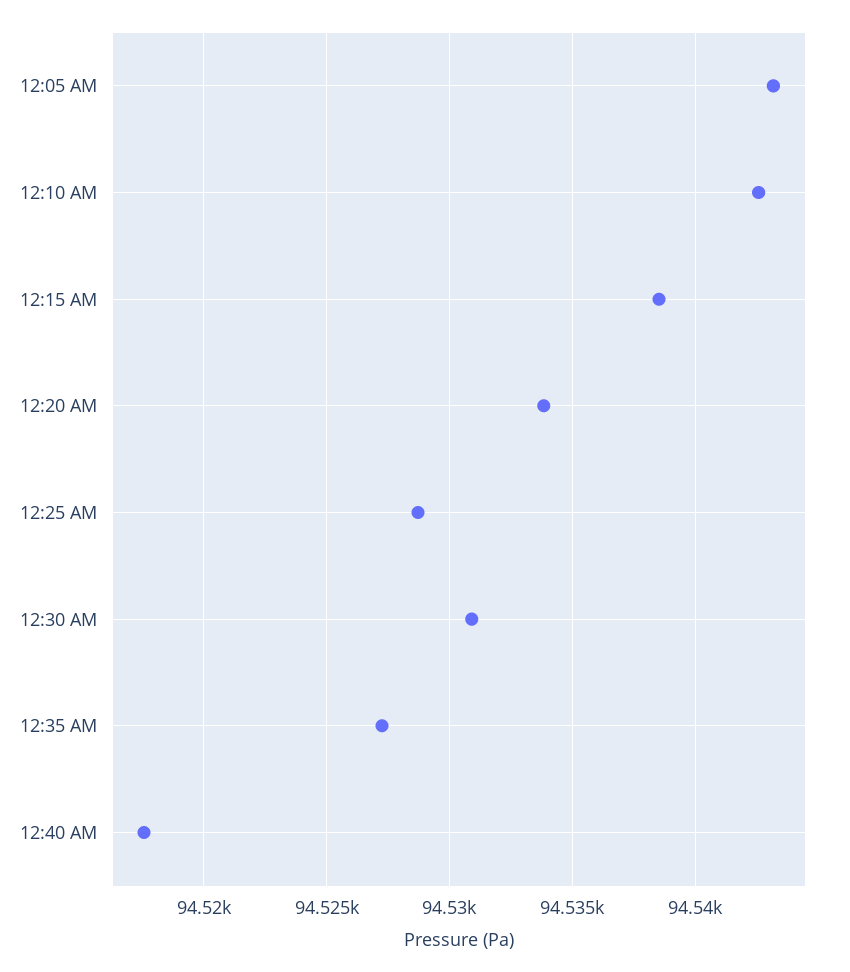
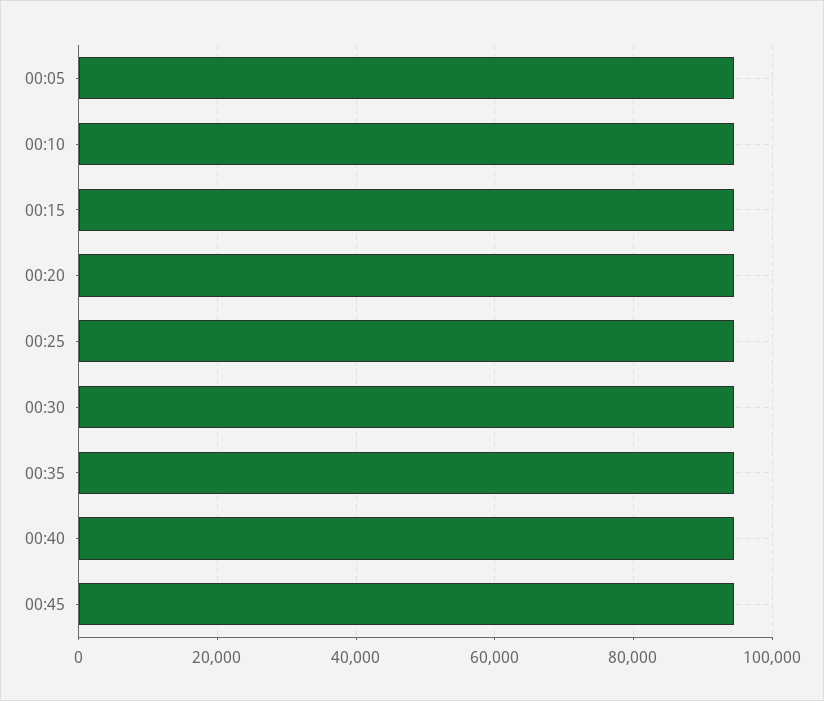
00:45: none -> 94000

